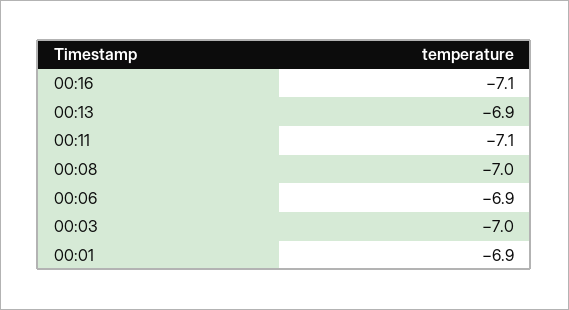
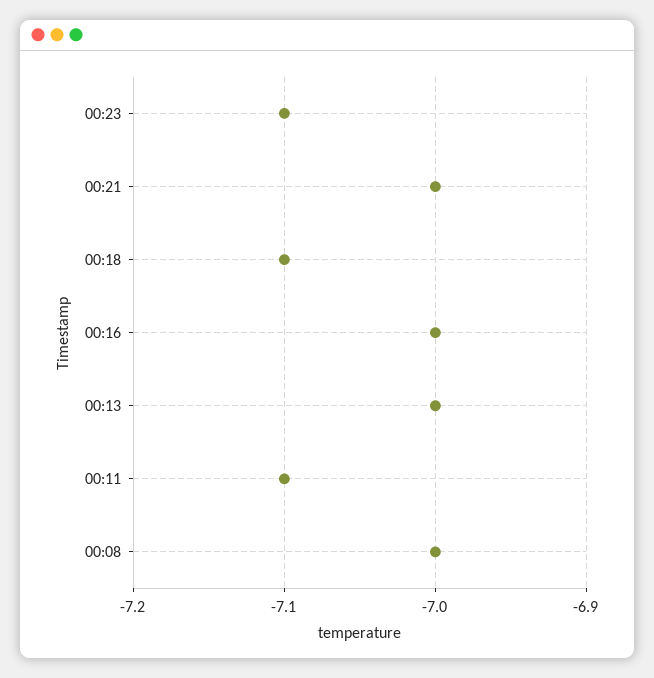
00:16: -7.1 -> -7
00:13: -6.9 -> -7
00:06: -6.9 -> none
00:03: -7 -> none
00:01: -6.9 -> none
00:23: none -> -7.1
00:21: none -> -7
00:18: none -> -7.1

